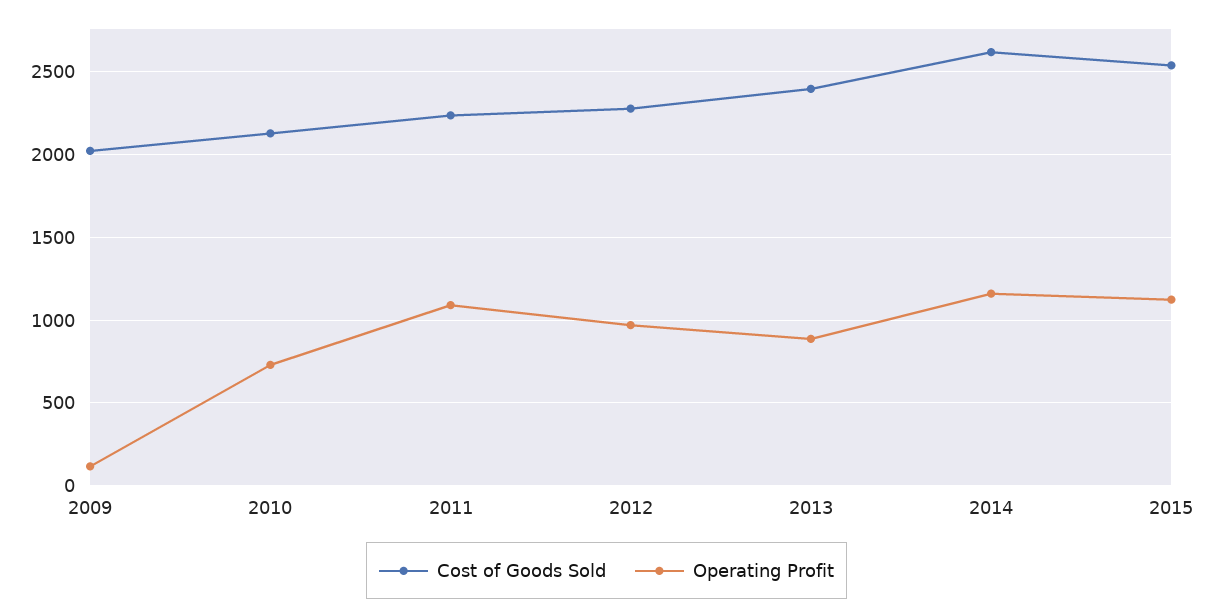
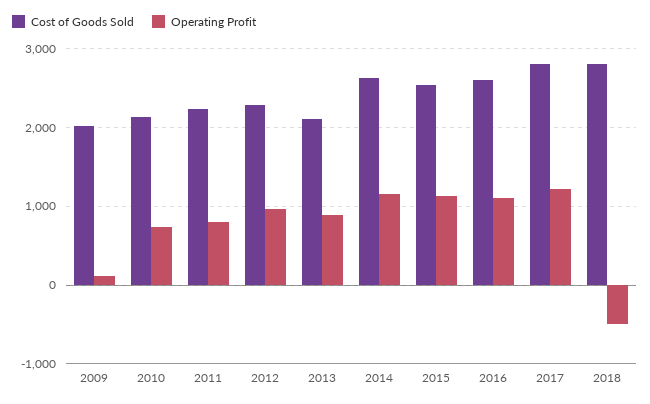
Operating Profit, 2011: 1100 -> 800
Cost of Goods Sold, 2013: 2400 -> 2100
Cost of Goods Sold, 2016: none -> 2600
Operating Profit, 2016: none -> 1100
Cost of Goods Sold, 2017: none -> 2800
Operating Profit, 2017: none -> 1200
Cost of Goods Sold, 2018: none -> 2800
Operating Profit, 2018: none -> -500

